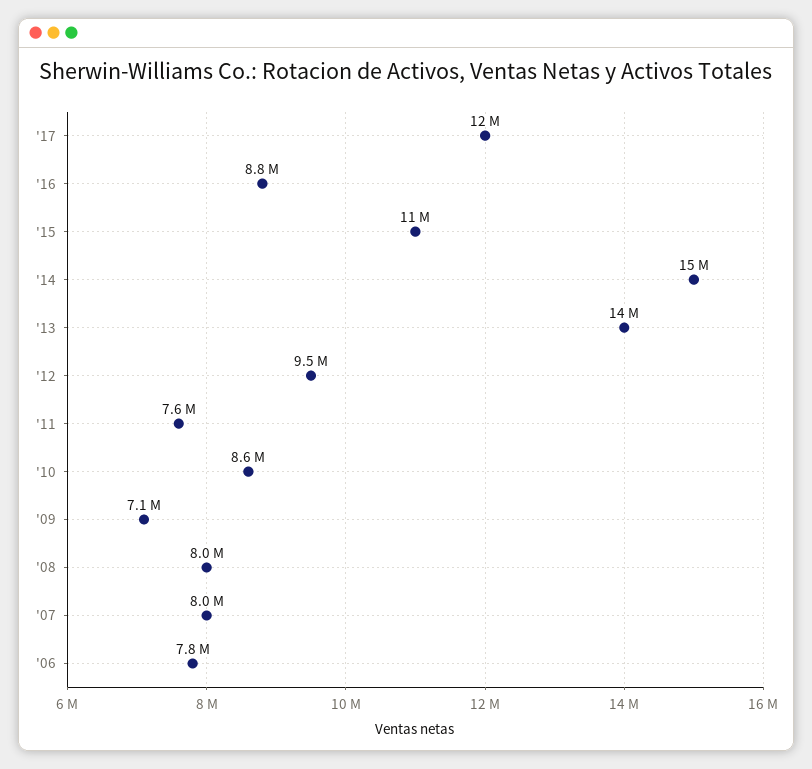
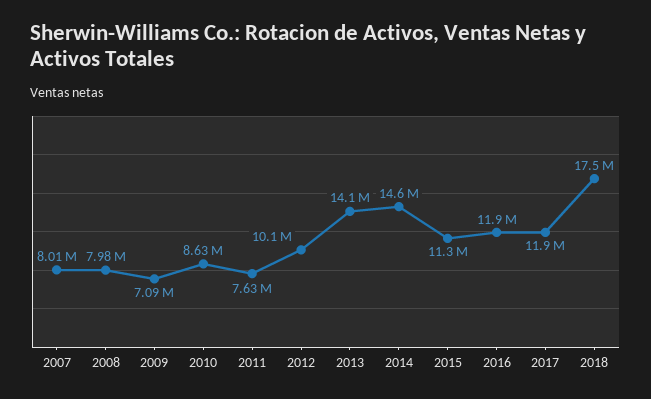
'16: 8800000 -> 11900000
'12: 9500000 -> 10100000
'06: 7800000 -> none
2018: none -> 17500000

